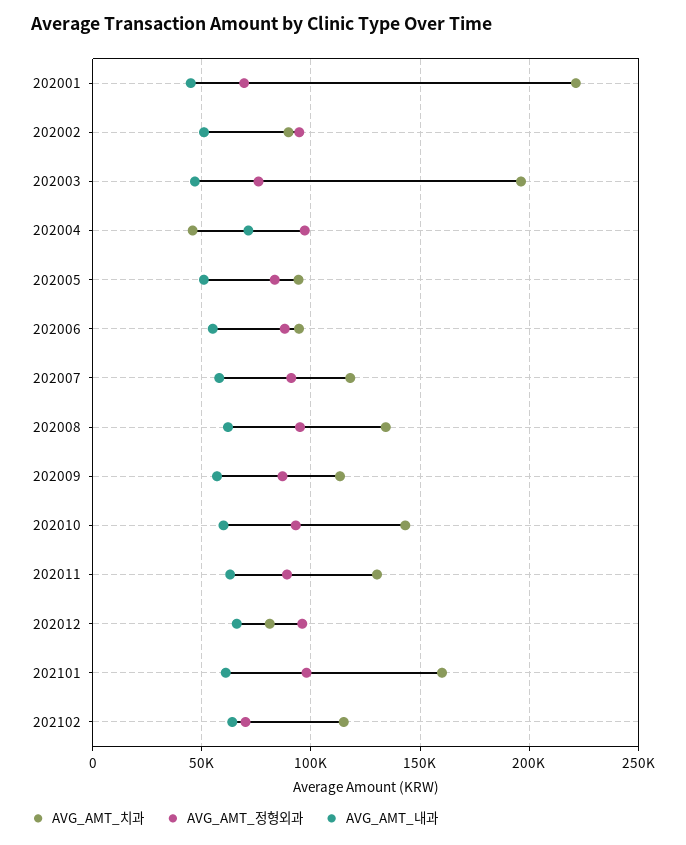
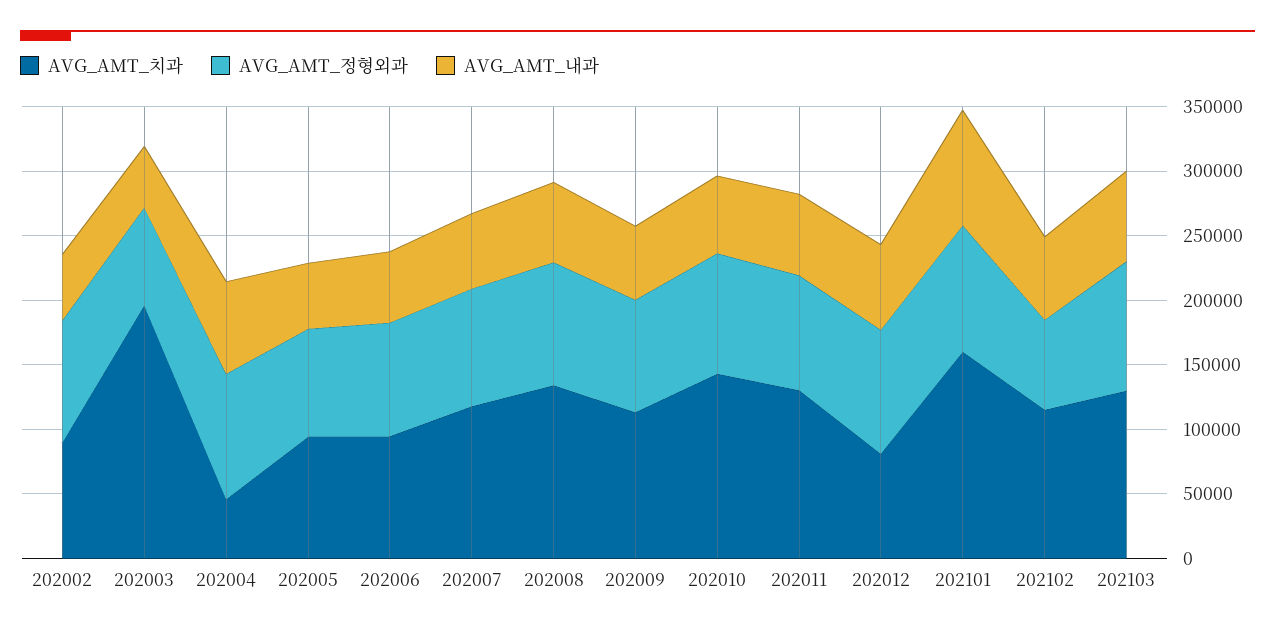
AVG_AMT_치과, 202001: 220000 -> none
AVG_AMT_정형외과, 202001: 70000 -> none
AVG_AMT_내과, 202001: 45000 -> none
AVG_AMT_내과, 202101: 60000 -> 90000
AVG_AMT_치과, 202103: none -> 130000
AVG_AMT_정형외과, 202103: none -> 100000
AVG_AMT_내과, 202103: none -> 70000

